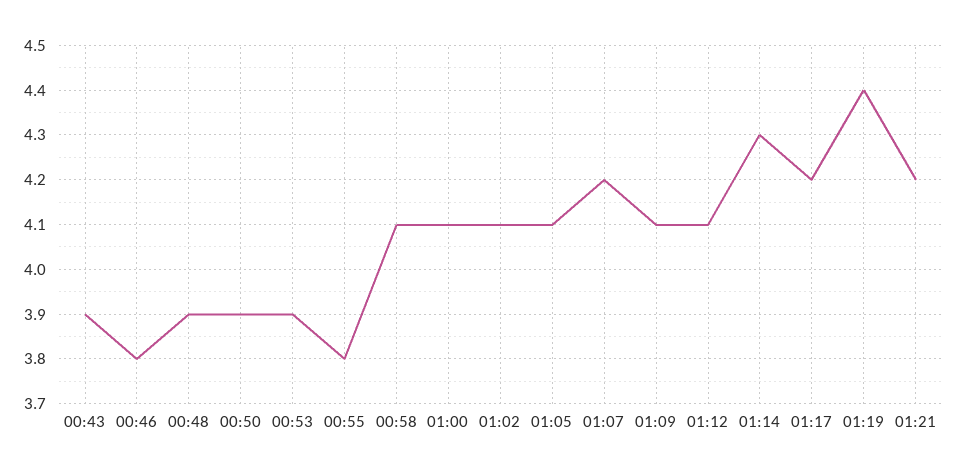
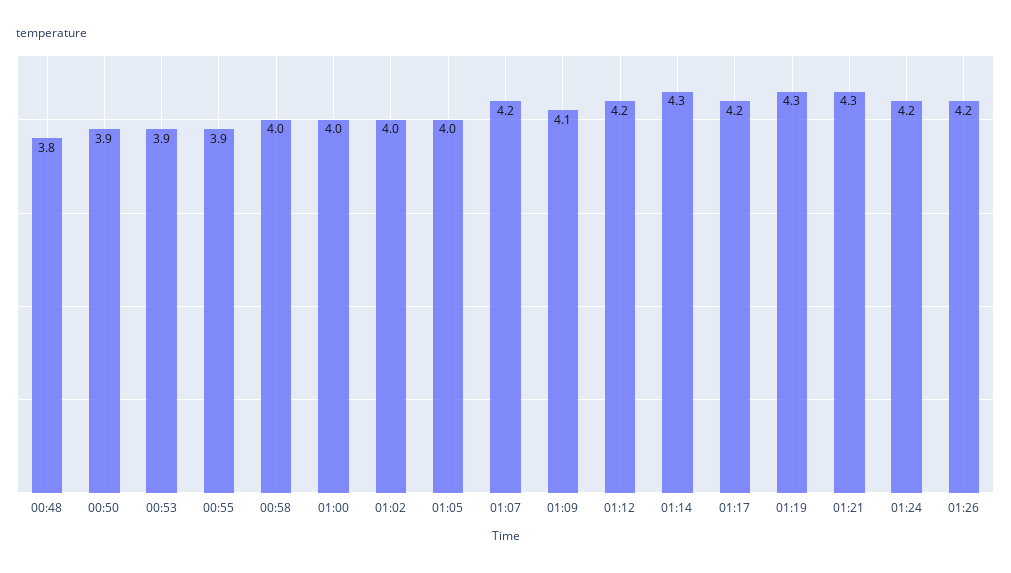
00:43: 3.9 -> none
00:46: 3.8 -> none
00:48: 3.9 -> 3.8
00:55: 3.8 -> 3.9
00:58: 4.1 -> 4
01:00: 4.1 -> 4
01:02: 4.1 -> 4
01:05: 4.1 -> 4
01:12: 4.1 -> 4.2
01:19: 4.4 -> 4.3
01:21: 4.2 -> 4.3
01:24: none -> 4.2
01:26: none -> 4.2

